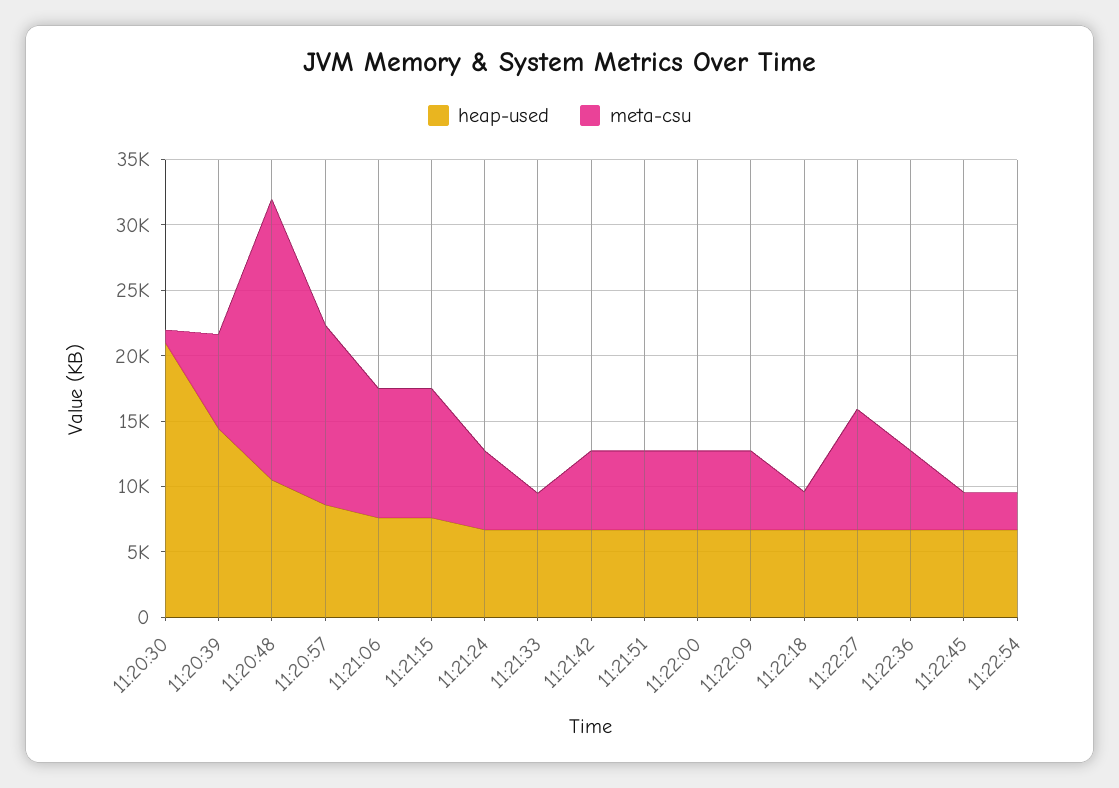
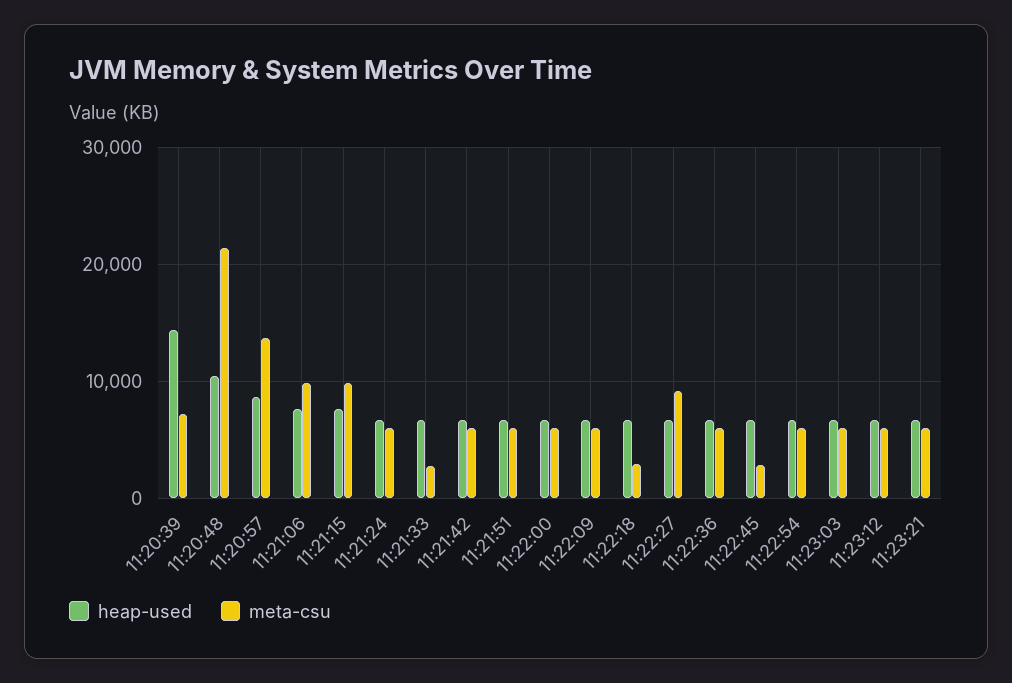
heap-used, 11:20:30: 21000 -> none
meta-csu, 11:20:30: 1000 -> none
meta-csu, 11:22:54: 3000 -> 6000
heap-used, 11:23:03: none -> 7000
meta-csu, 11:23:03: none -> 6000
heap-used, 11:23:12: none -> 7000
meta-csu, 11:23:12: none -> 6000
heap-used, 11:23:21: none -> 7000
meta-csu, 11:23:21: none -> 6000

